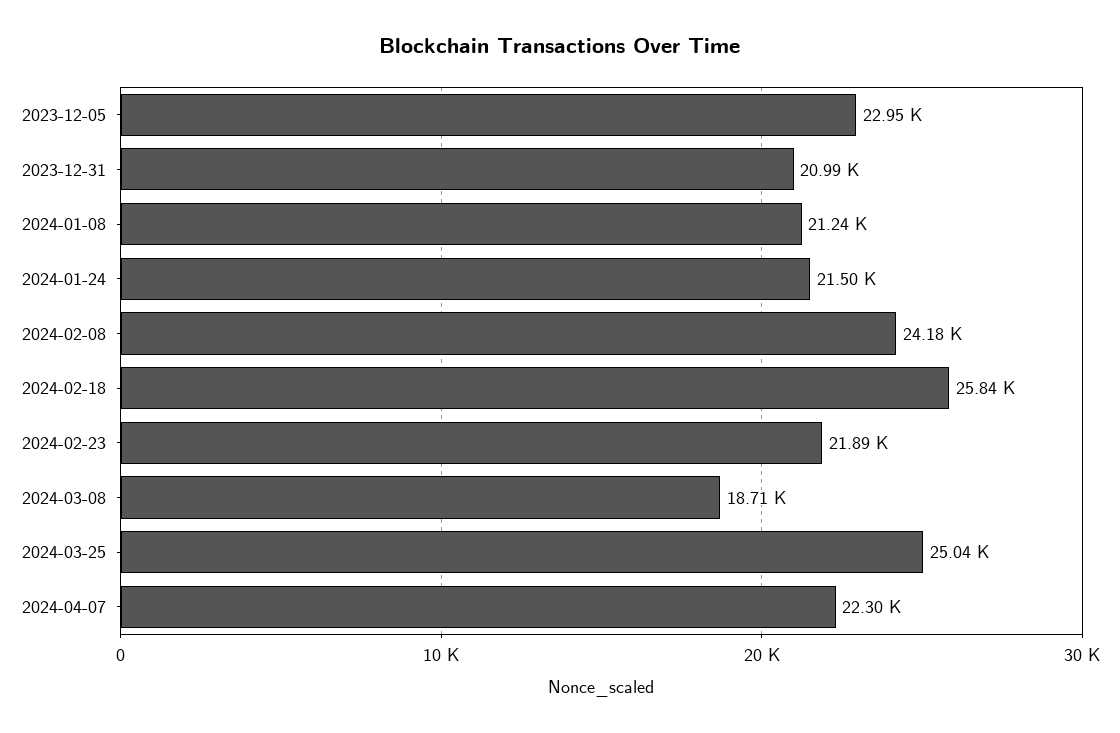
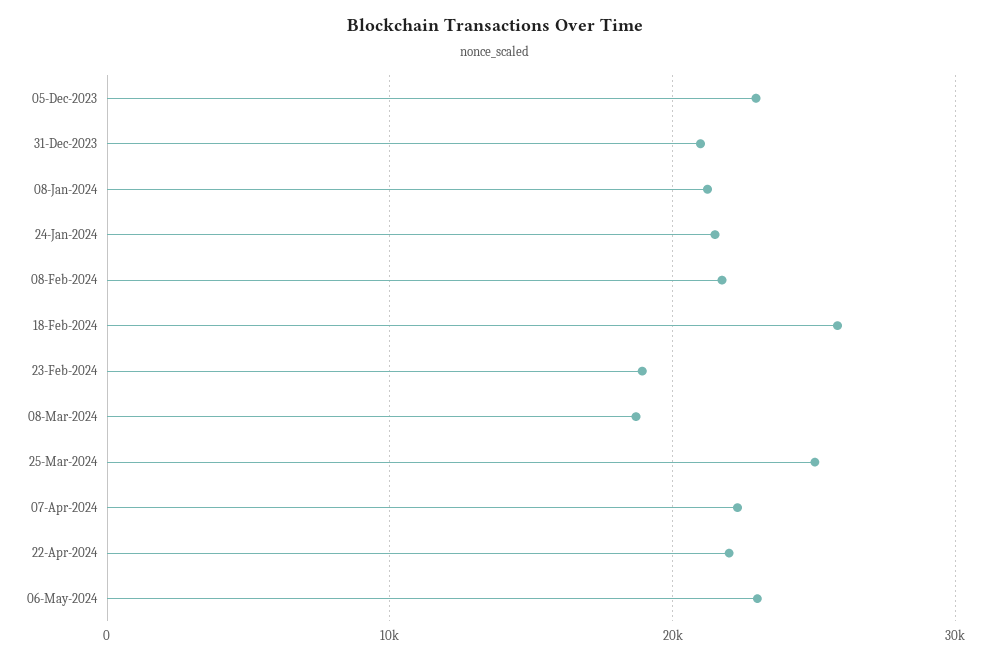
2024-02-08: 24180 -> 22000
2024-02-23: 21890 -> 19000
22-Apr-2024: none -> 22000
06-May-2024: none -> 23000

